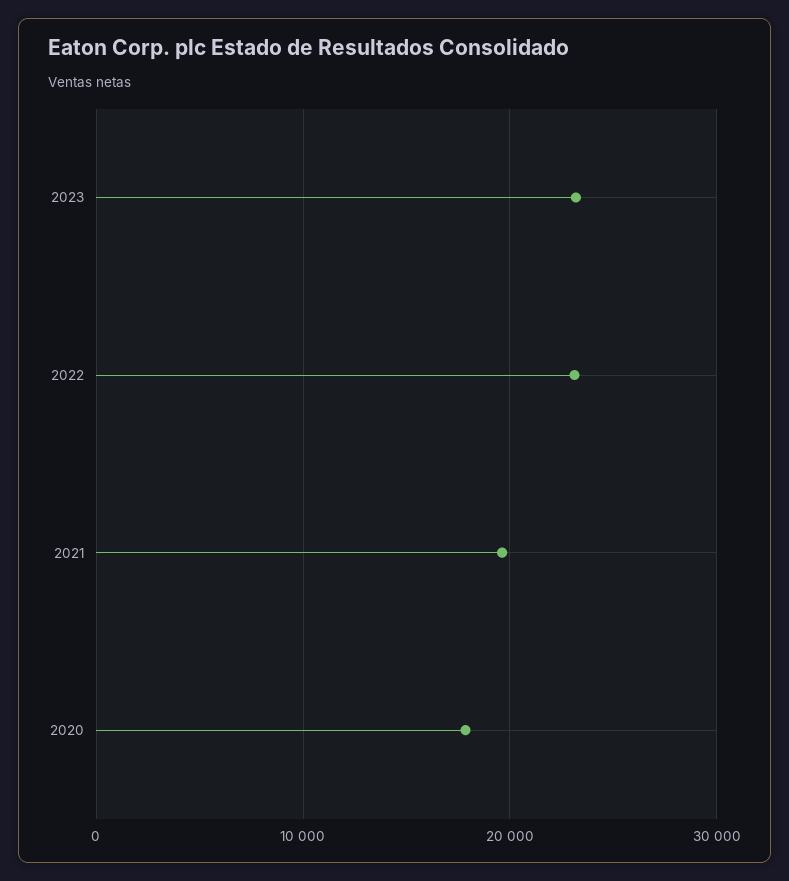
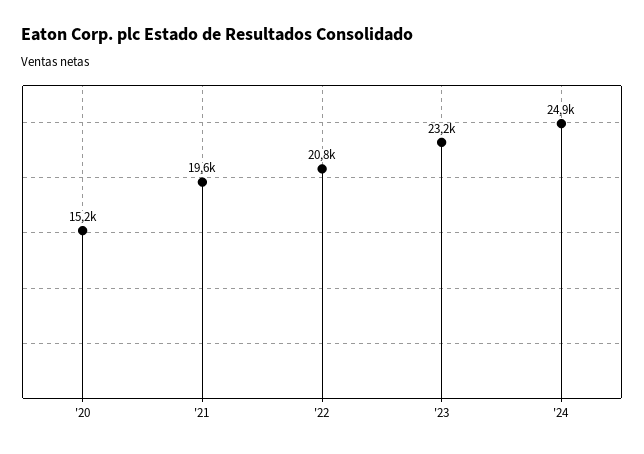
2022: 23000 -> 20800
2020: 18000 -> 15200
'24: none -> 24900

